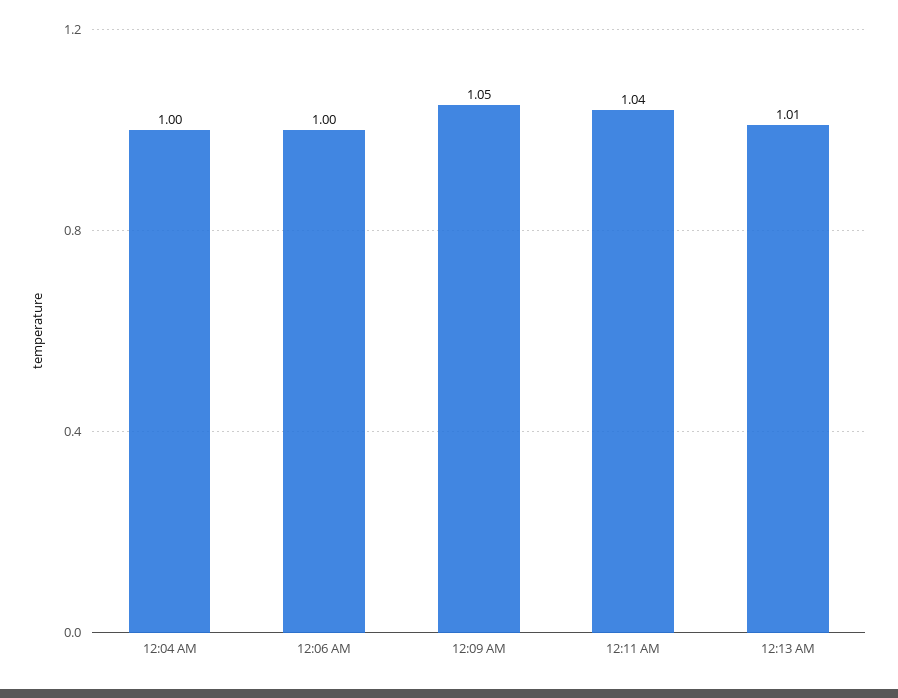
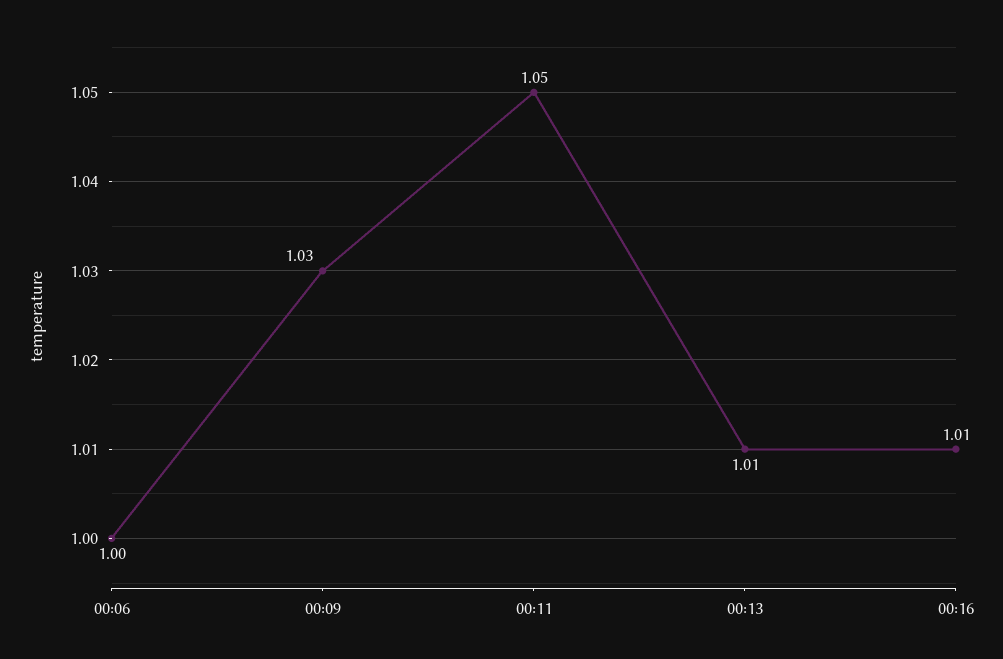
12:04 AM: 1 -> none
12:09 AM: 1.05 -> 1.03
12:11 AM: 1.04 -> 1.05
00:16: none -> 1.01

